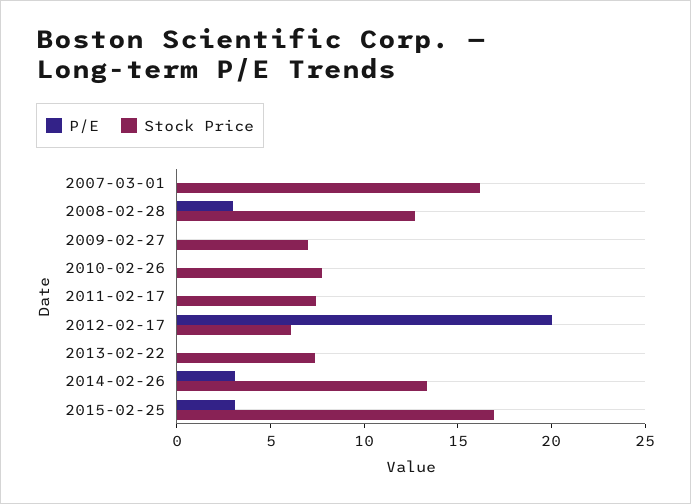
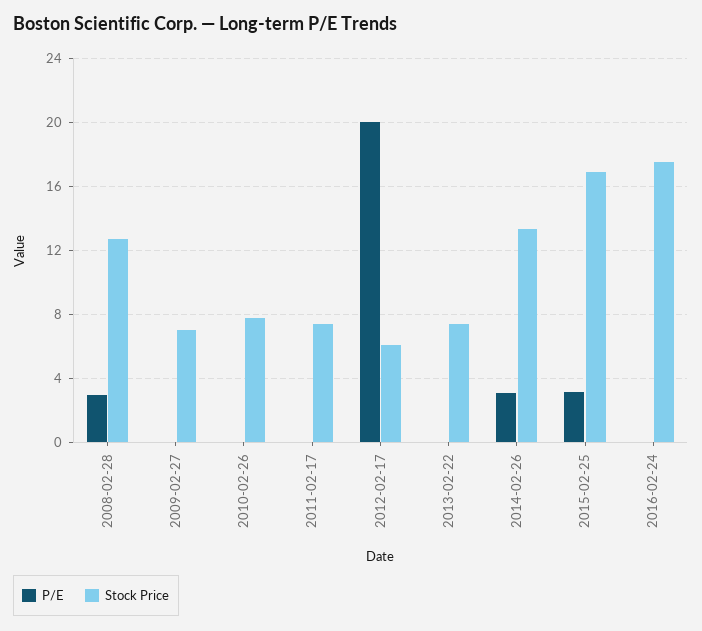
P/E, 2007-03-01: 0 -> none
Stock Price, 2007-03-01: 16 -> none
P/E, 2016-02-24: none -> 0
Stock Price, 2016-02-24: none -> 17.5

